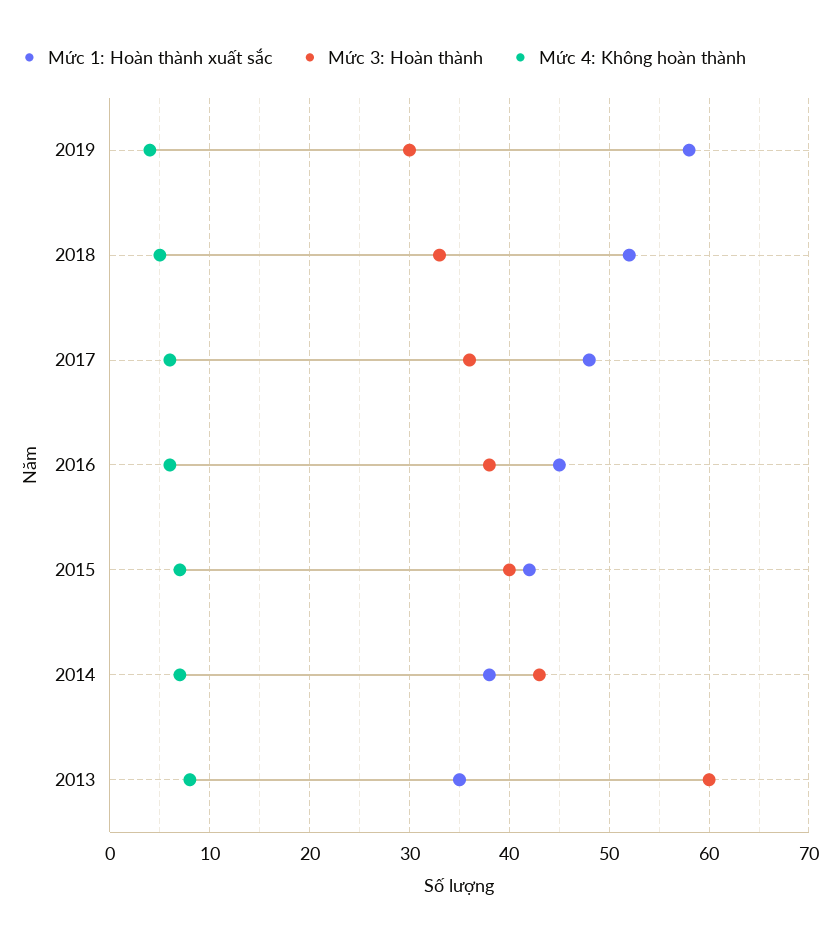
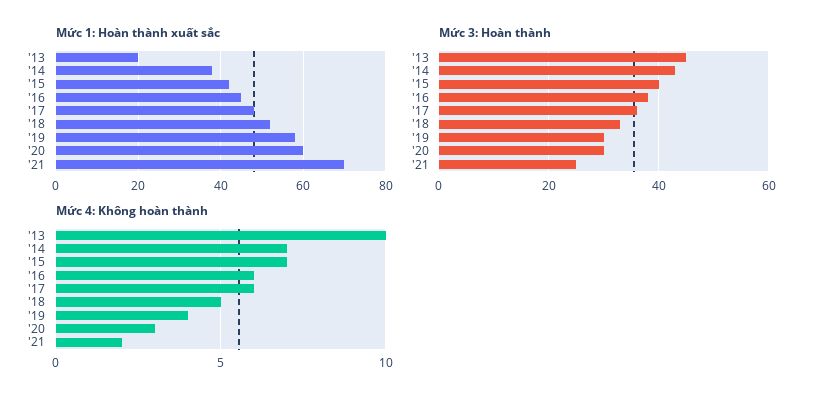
Mức 1: Hoàn thành xuất sắc, 2013: 35 -> 20
Mức 3: Hoàn thành, 2013: 60 -> 45
Mức 4: Không hoàn thành, 2013: 8 -> 10
Mức 1: Hoàn thành xuất sắc, '20: none -> 60
Mức 1: Hoàn thành xuất sắc, '21: none -> 70
Mức 3: Hoàn thành, '20: none -> 30
Mức 3: Hoàn thành, '21: none -> 25
Mức 4: Không hoàn thành, '20: none -> 3
Mức 4: Không hoàn thành, '21: none -> 2

